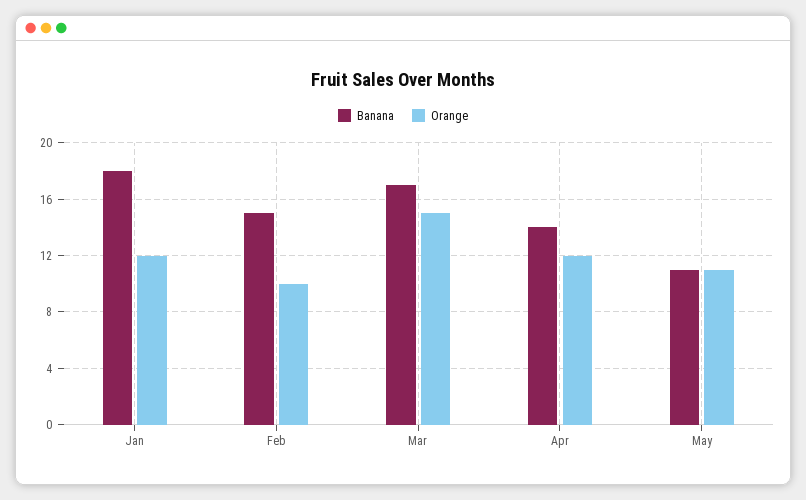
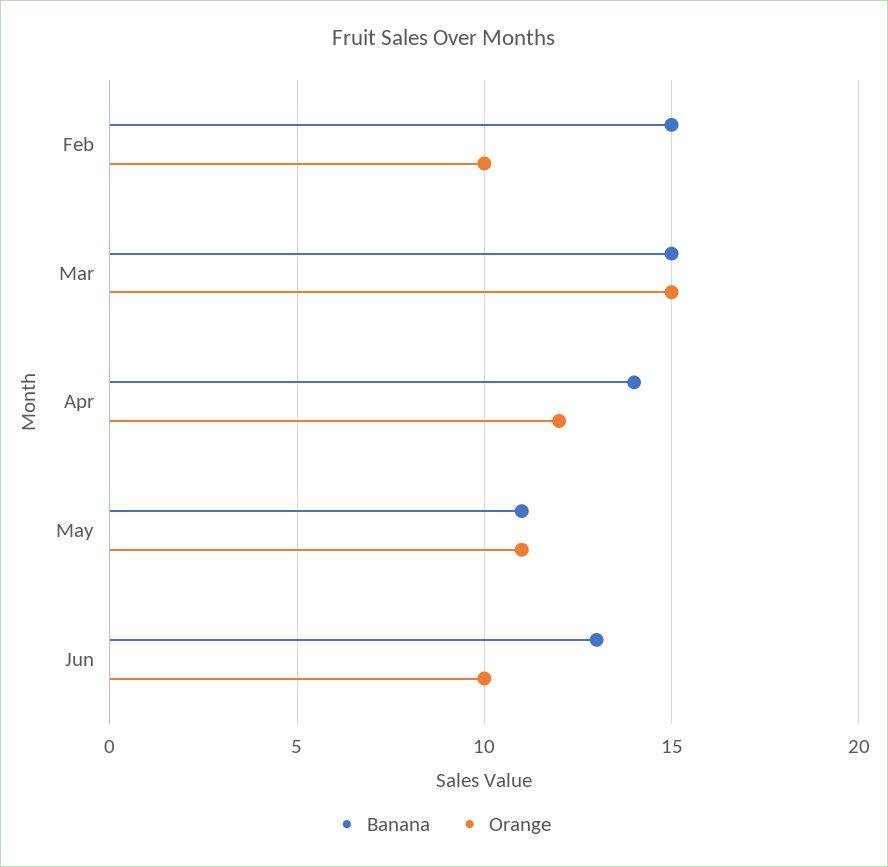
Banana, Jan: 18 -> none
Orange, Jan: 12 -> none
Banana, Mar: 17 -> 15
Banana, Jun: none -> 13
Orange, Jun: none -> 10

